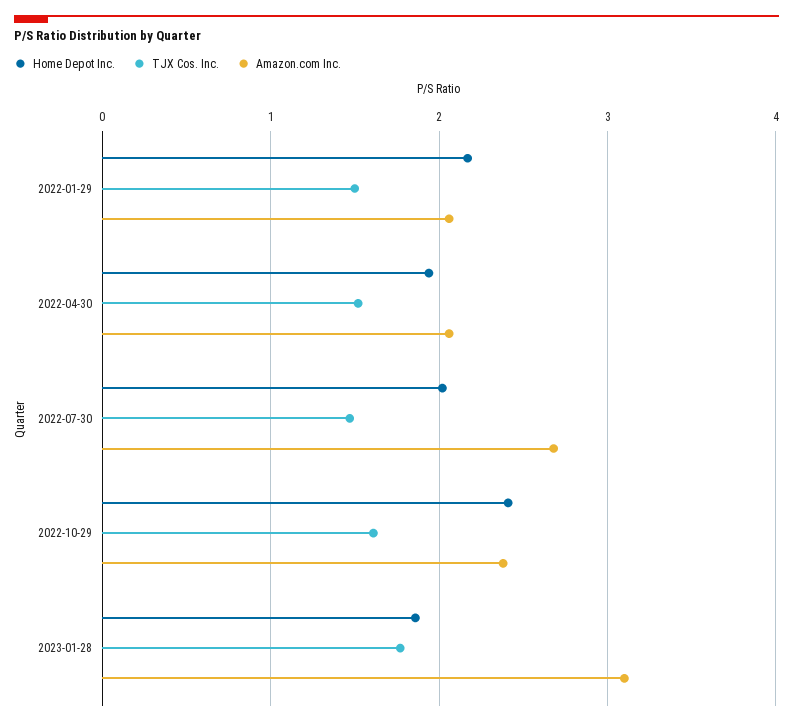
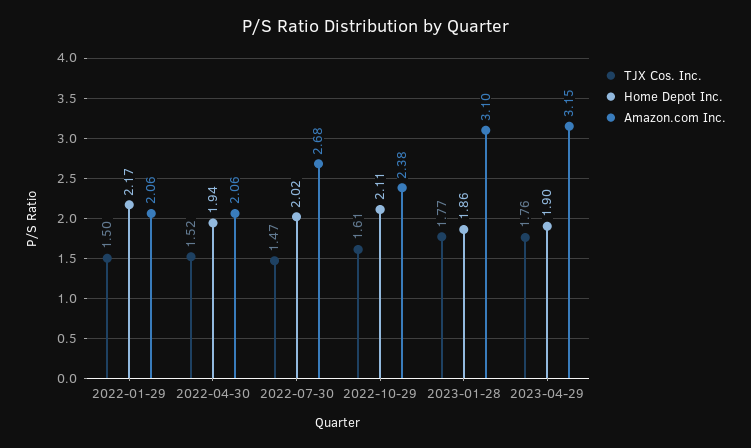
Home Depot Inc., 2022-10-29: 2.4 -> 2.11
TJX Cos. Inc., 2023-04-29: none -> 1.76
Home Depot Inc., 2023-04-29: none -> 1.9
Amazon.com Inc., 2023-04-29: none -> 3.15

